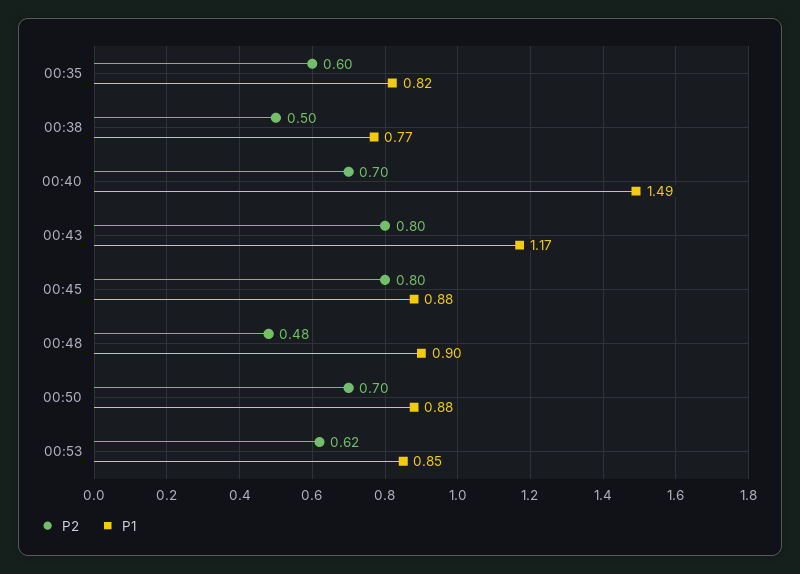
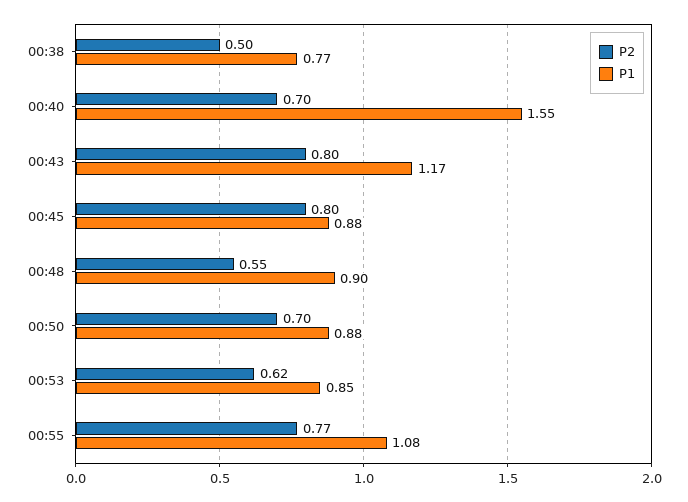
P2, 00:35: 0.6 -> none
P1, 00:35: 0.82 -> none
P1, 00:40: 1.49 -> 1.55
P2, 00:48: 0.48 -> 0.55
P2, 00:55: none -> 0.77
P1, 00:55: none -> 1.08

